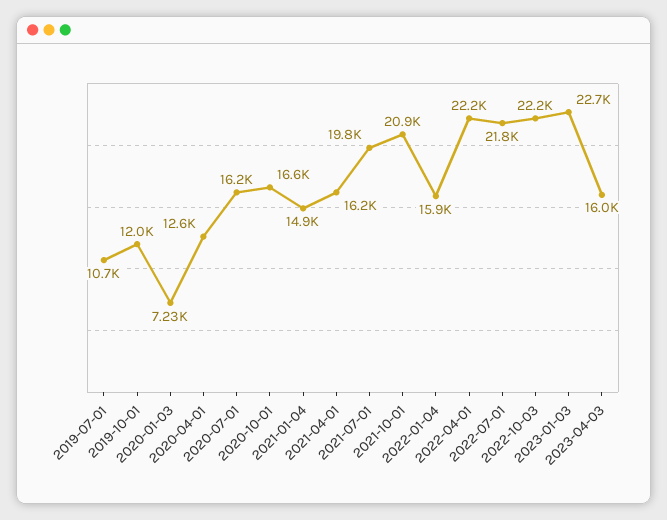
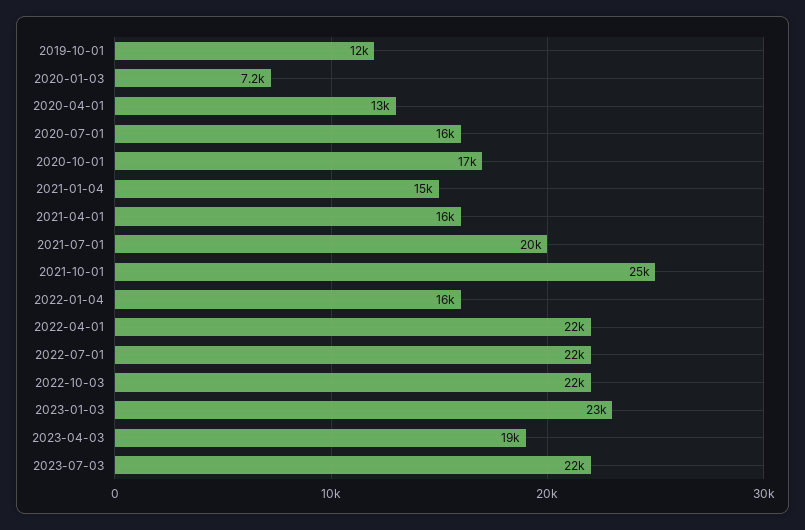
2019-07-01: 10700 -> none
2021-10-01: 20900 -> 25000
2023-04-03: 16000 -> 19000
2023-07-03: none -> 22000

